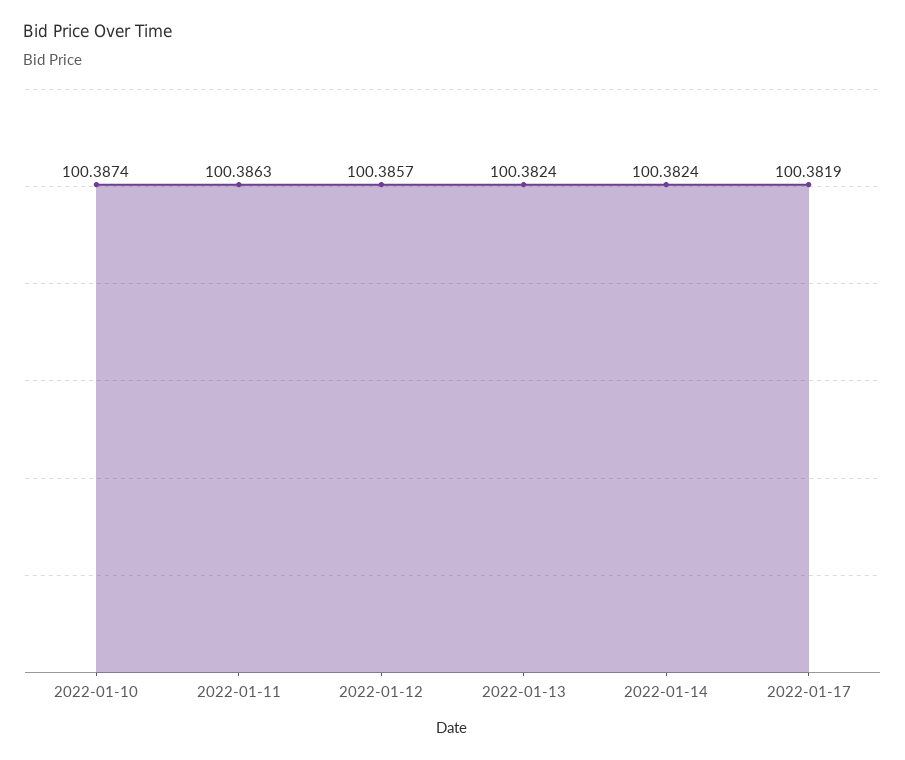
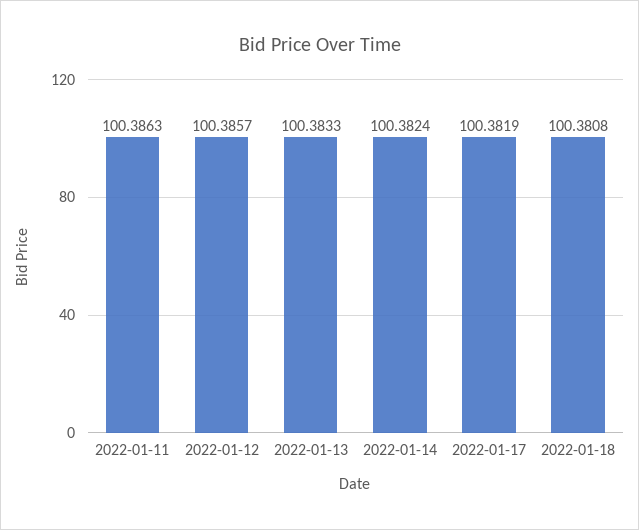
2022-01-10: 100.3874 -> none
2022-01-13: 100.3824 -> 100.3833
2022-01-18: none -> 100.3808

